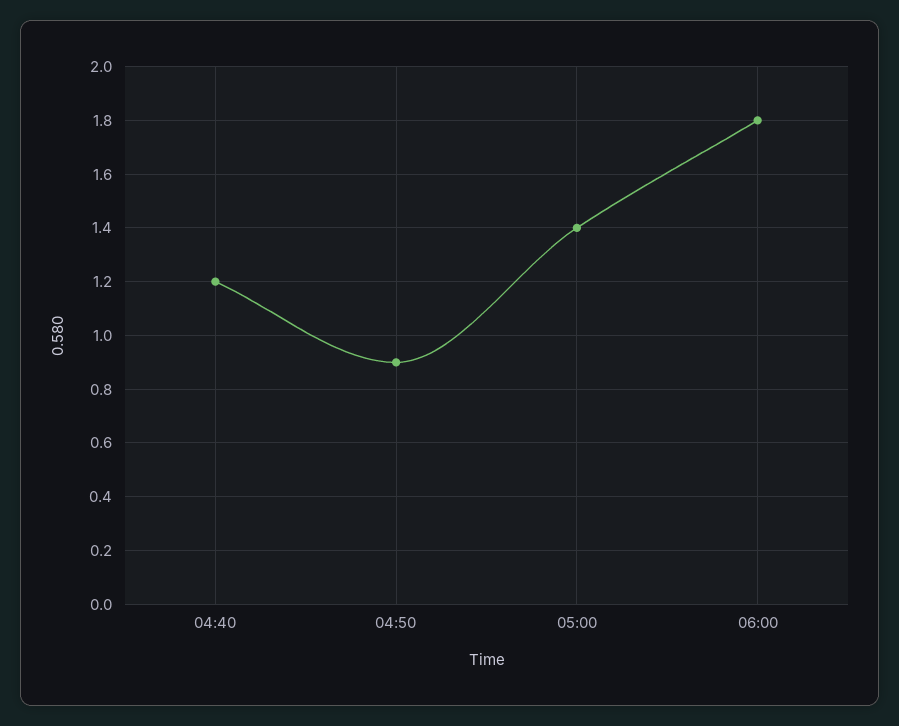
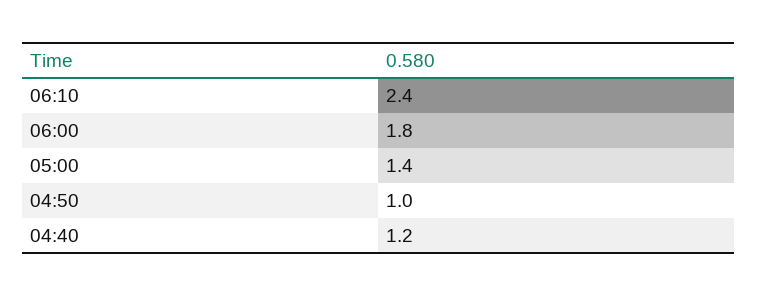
04:50: 0.9 -> 1
06:10: none -> 2.4

